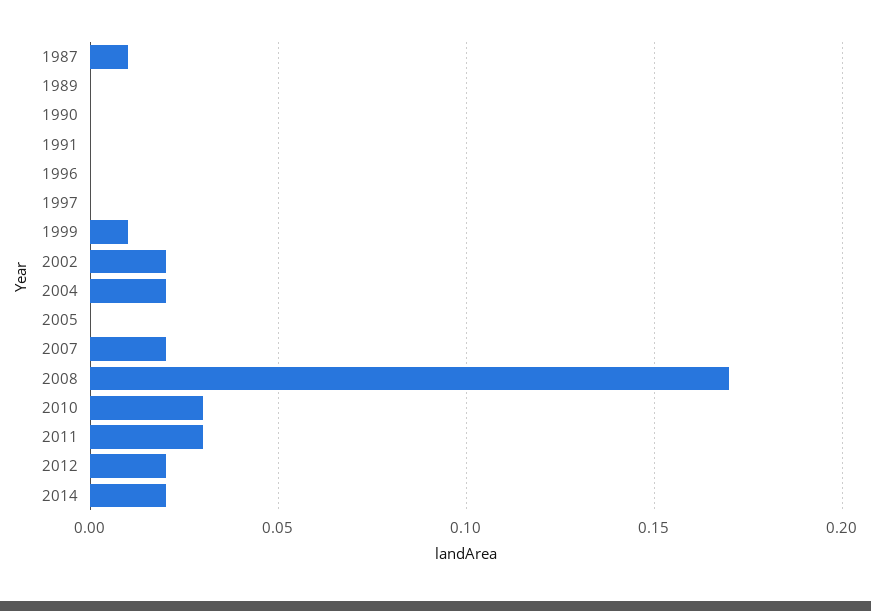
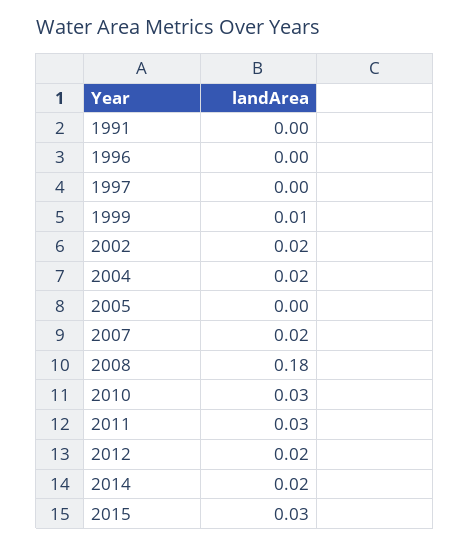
1987: 0.01 -> none
1989: 0 -> none
1990: 0 -> none
2008: 0.17 -> 0.18
2015: none -> 0.03

